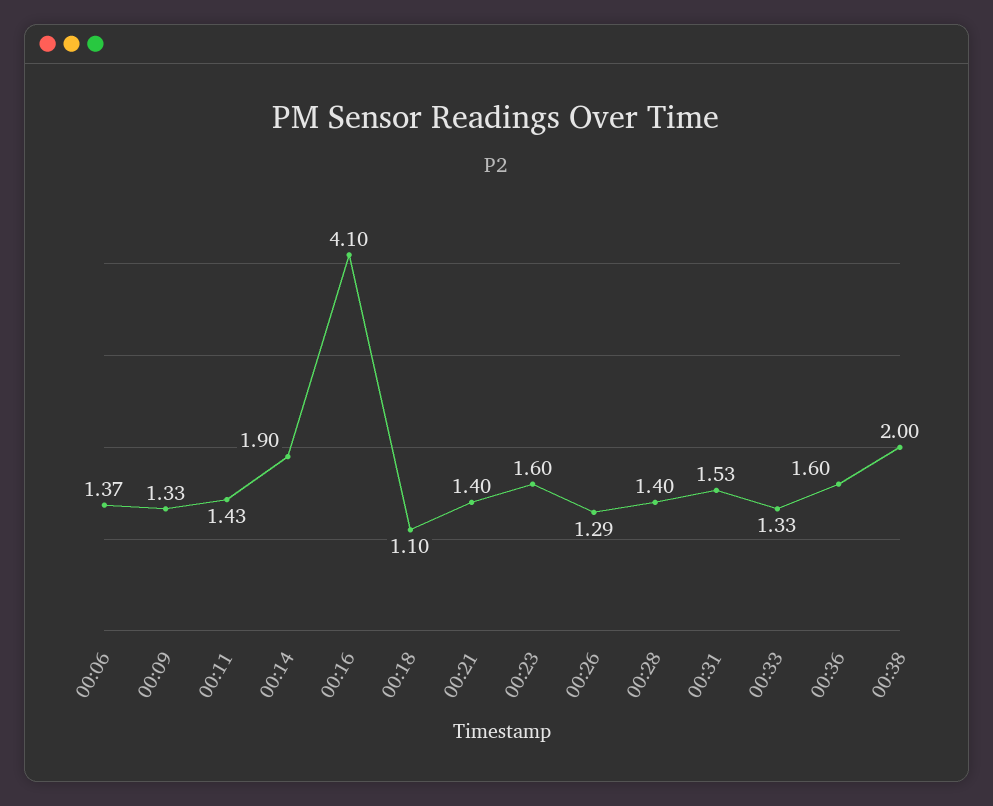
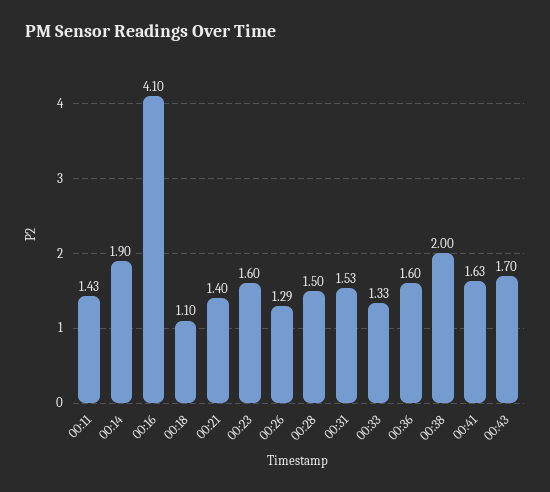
00:06: 1.37 -> none
00:09: 1.33 -> none
00:28: 1.4 -> 1.5
00:41: none -> 1.63
00:43: none -> 1.7

